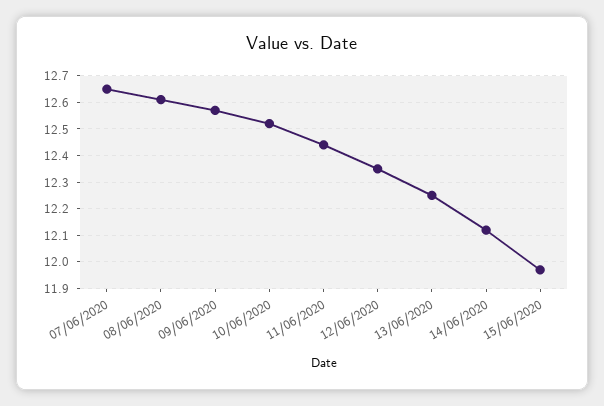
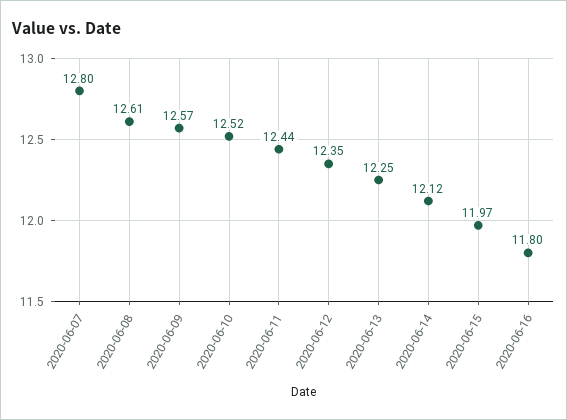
07/06/2020: 12.65 -> 12.8
2020-06-16: none -> 11.8

